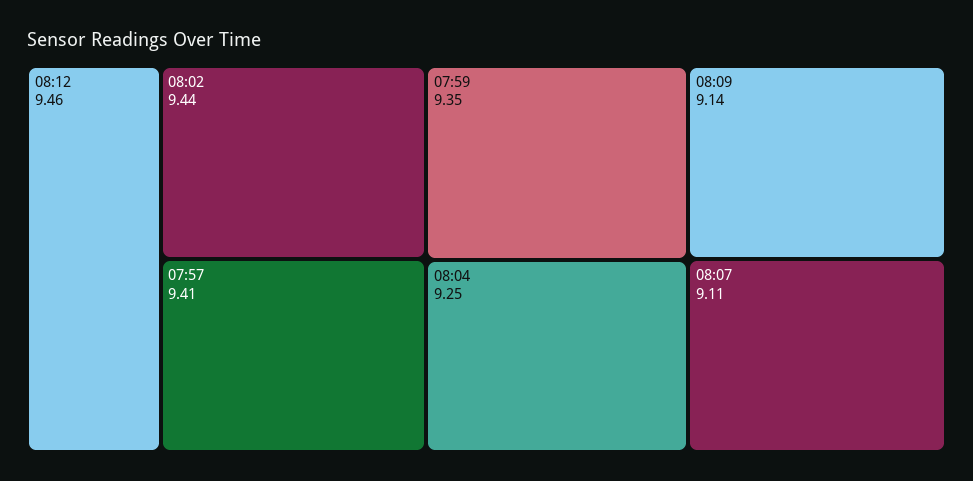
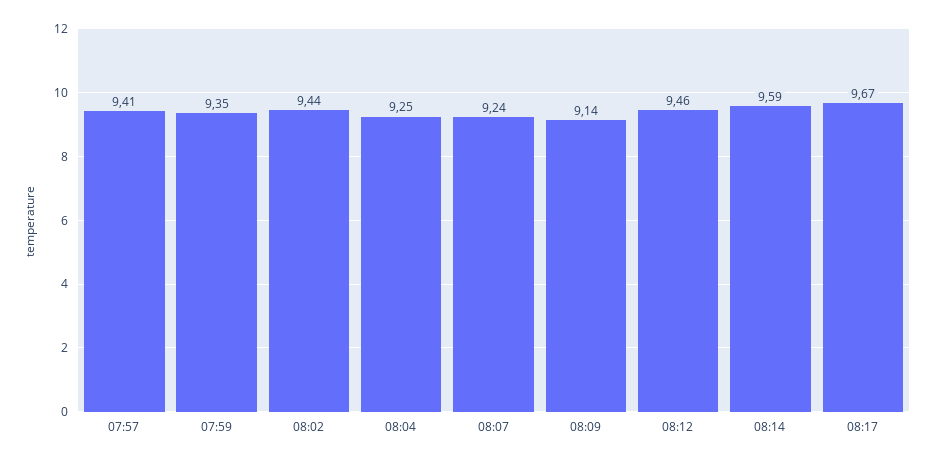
08:07: 9.11 -> 9.24
08:14: none -> 9.59
08:17: none -> 9.67

